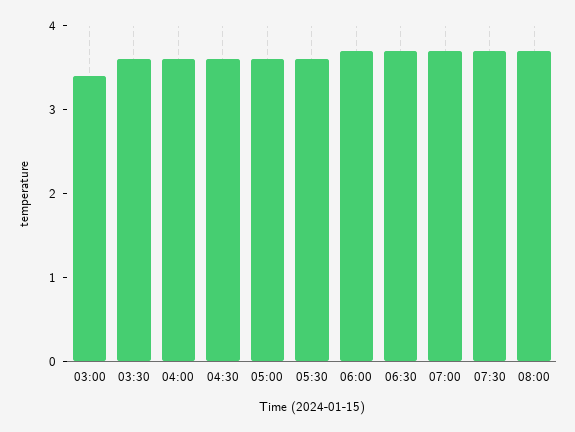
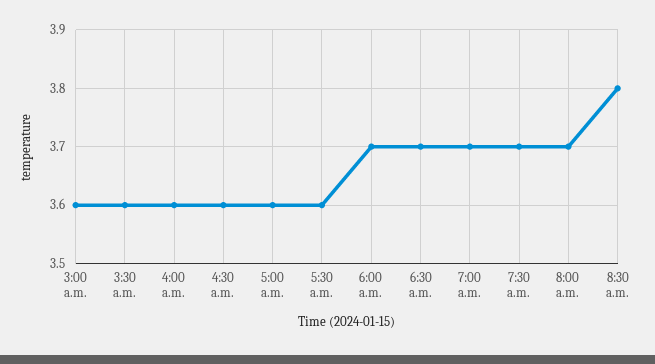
03:00: 3.4 -> 3.6
8:30 a.m.: none -> 3.8

